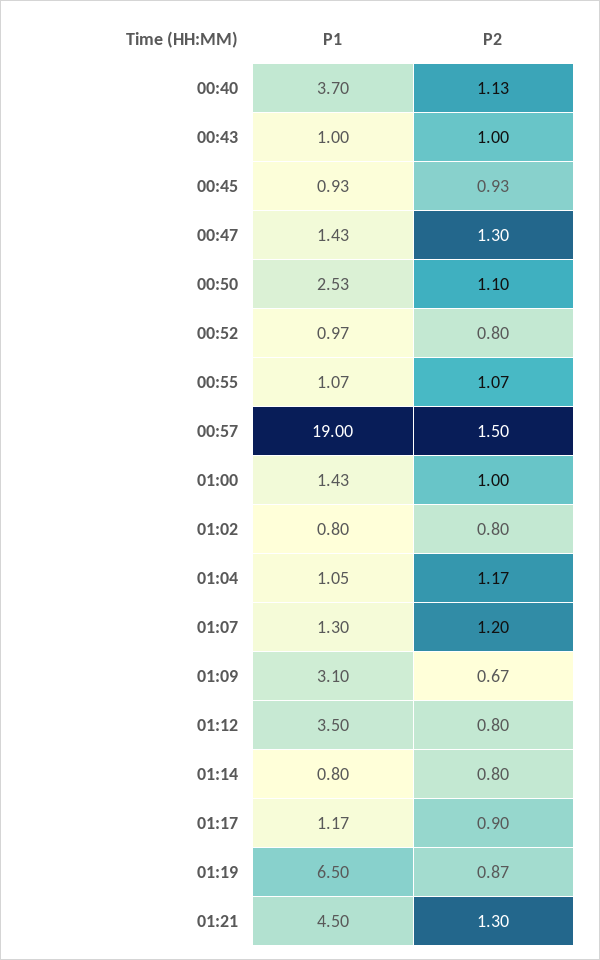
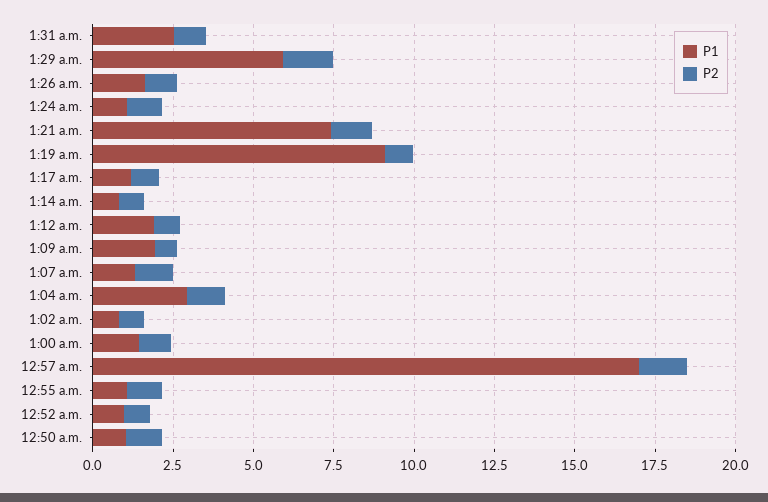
P1, 00:40: 3.7 -> none
P2, 00:40: 1.13 -> none
P1, 00:43: 1 -> none
P2, 00:43: 1 -> none
P1, 00:45: 0.93 -> none
P2, 00:45: 0.93 -> none
P1, 00:47: 1.43 -> none
P2, 00:47: 1.3 -> none
P1, 00:50: 2.53 -> 1
P1, 00:57: 19 -> 17
P1, 01:04: 1.05 -> 3
P1, 01:09: 3.1 -> 2
P1, 01:12: 3.5 -> 2
P1, 01:19: 6.5 -> 9
P1, 01:21: 4.5 -> 7.5
P1, 1:31 a.m.: none -> 2.5
P2, 1:31 a.m.: none -> 1
P1, 1:29 a.m.: none -> 6
P2, 1:29 a.m.: none -> 1.5
P1, 1:26 a.m.: none -> 1.5
P2, 1:26 a.m.: none -> 1
P1, 1:24 a.m.: none -> 1
P2, 1:24 a.m.: none -> 1

